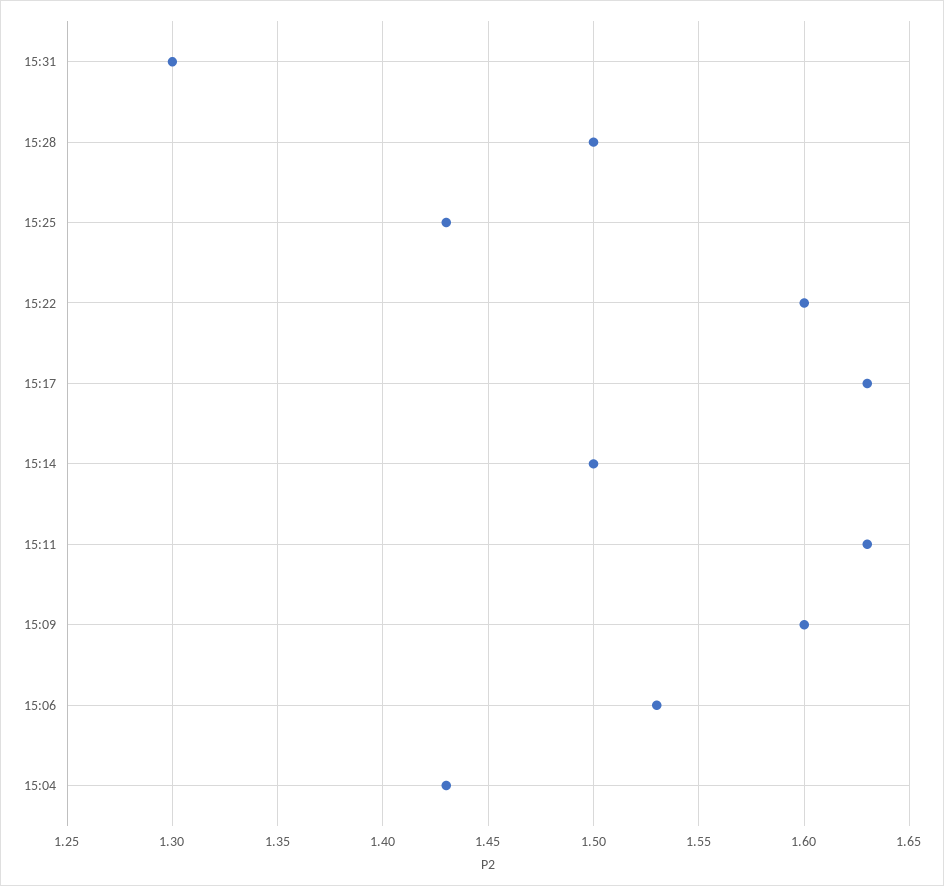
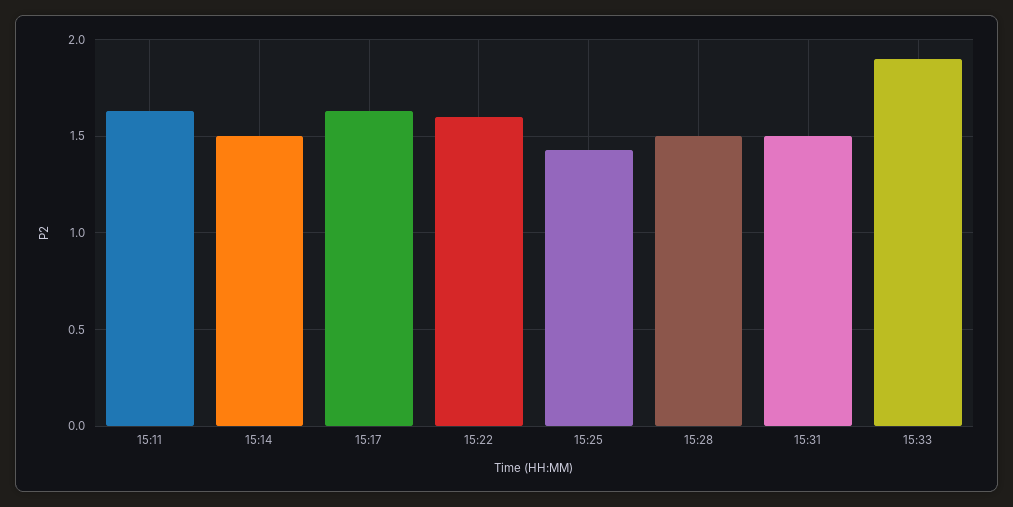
15:31: 1.3 -> 1.5
15:09: 1.6 -> none
15:06: 1.53 -> none
15:04: 1.43 -> none
15:33: none -> 1.9

